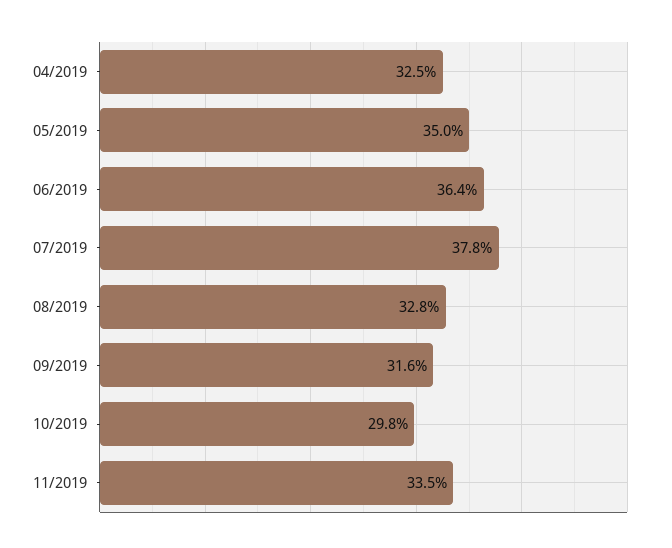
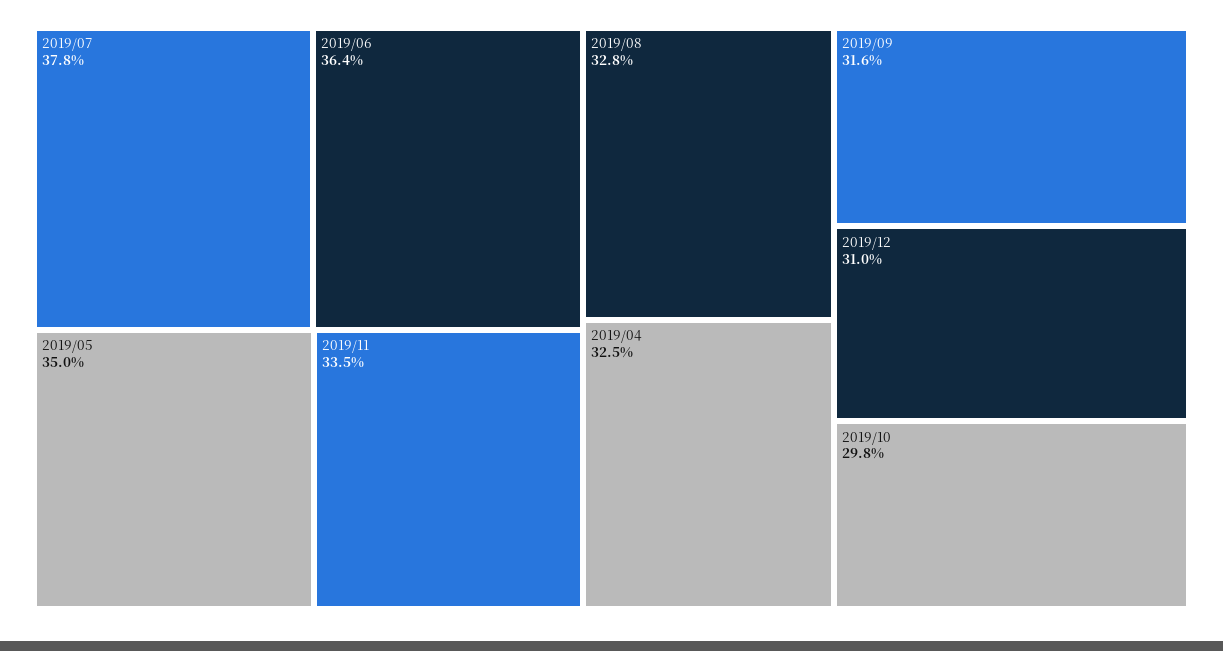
2019/12: none -> 31

